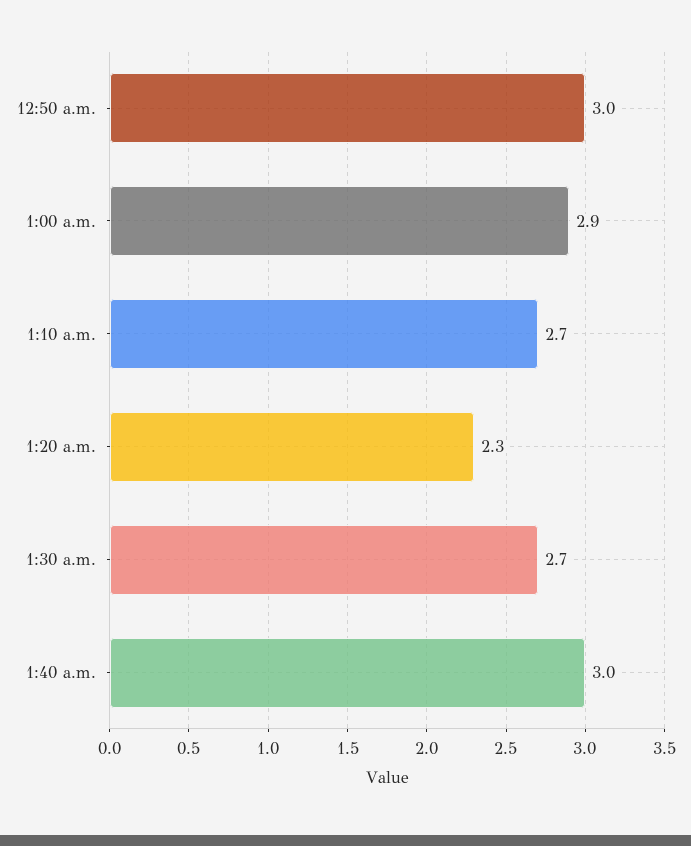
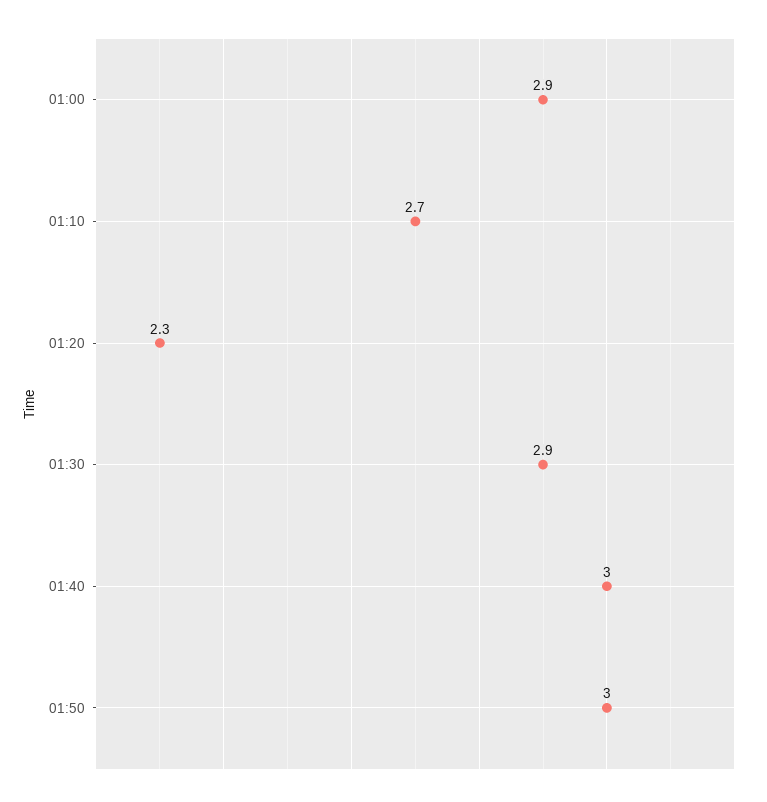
12:50 a.m.: 3 -> none
1:30 a.m.: 2.7 -> 2.9
01:50: none -> 3

